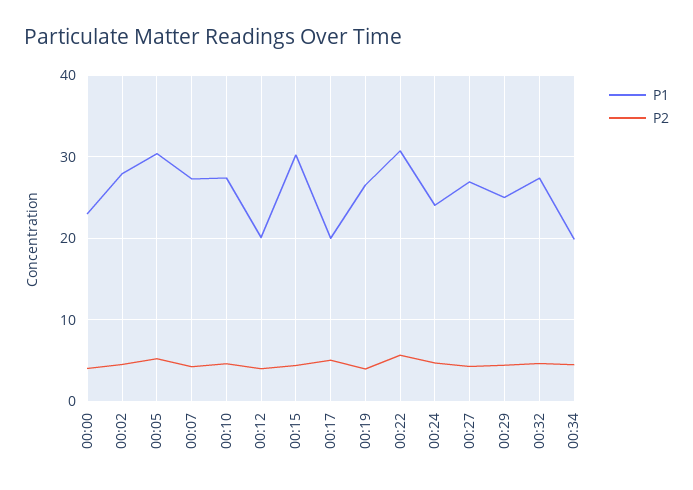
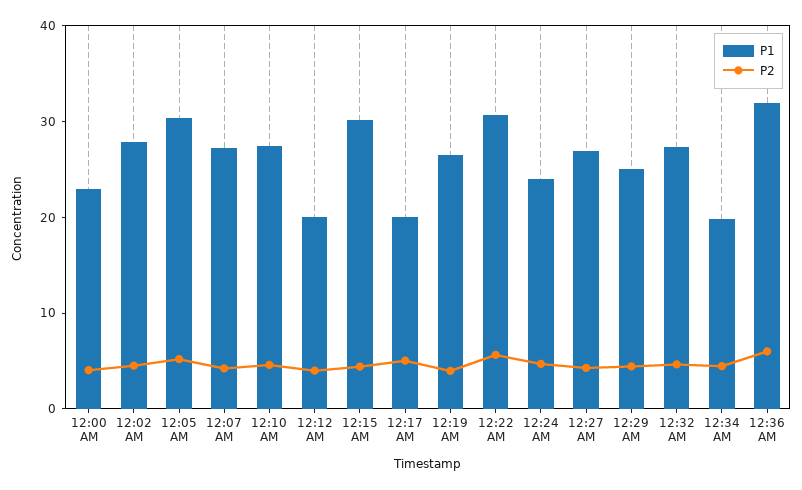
P1, 12:36 AM: none -> 32
P2, 12:36 AM: none -> 6

